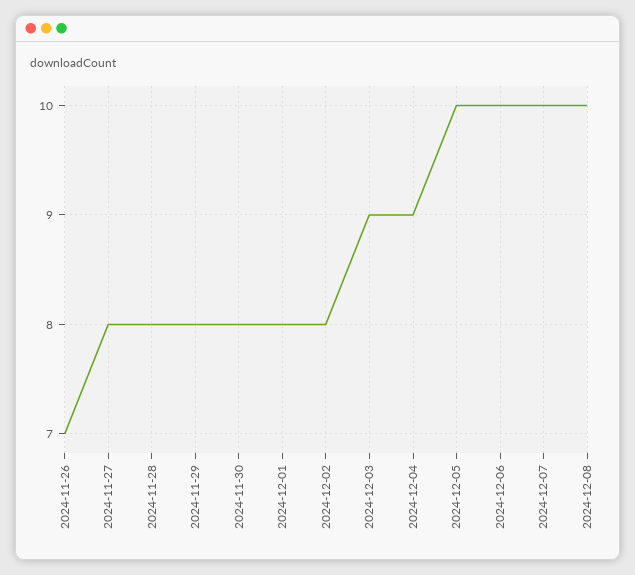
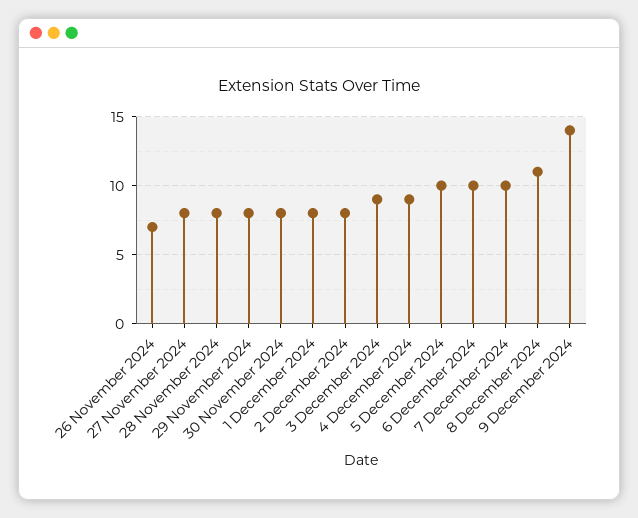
2024-12-08: 10 -> 11
9 December 2024: none -> 14

